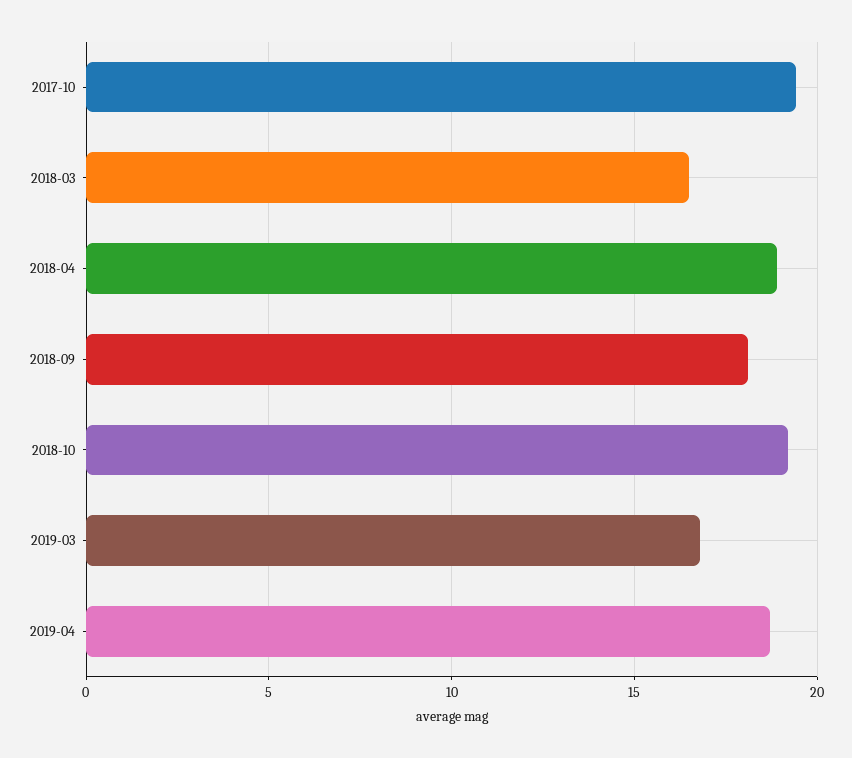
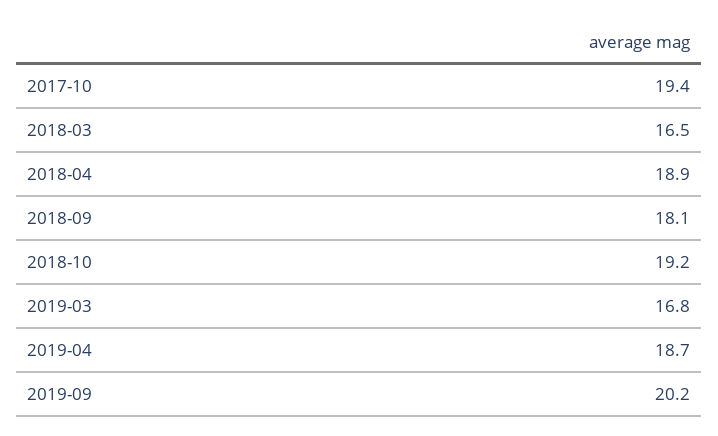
2019-09: none -> 20.2

